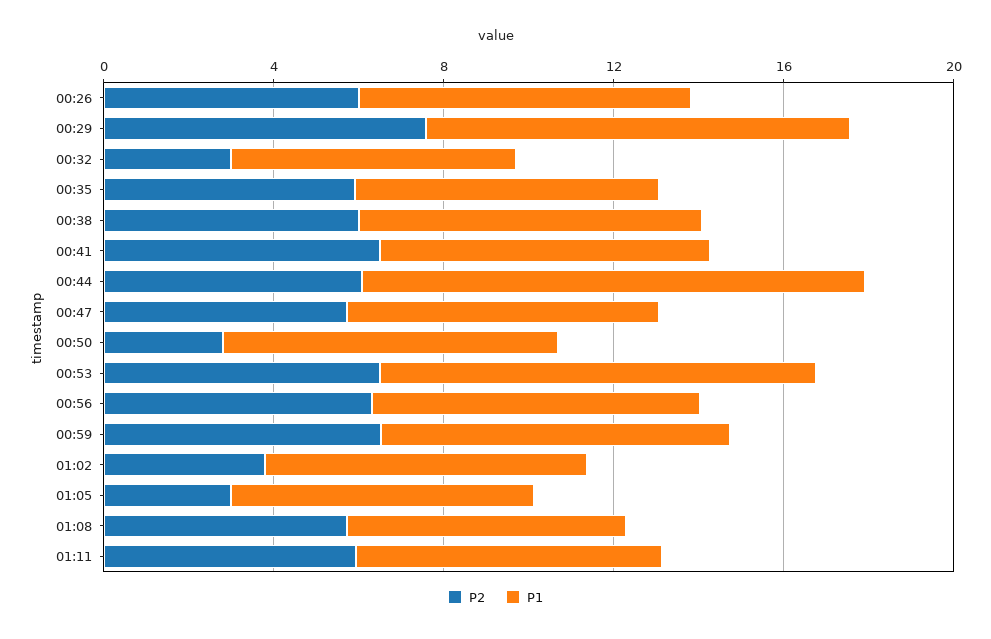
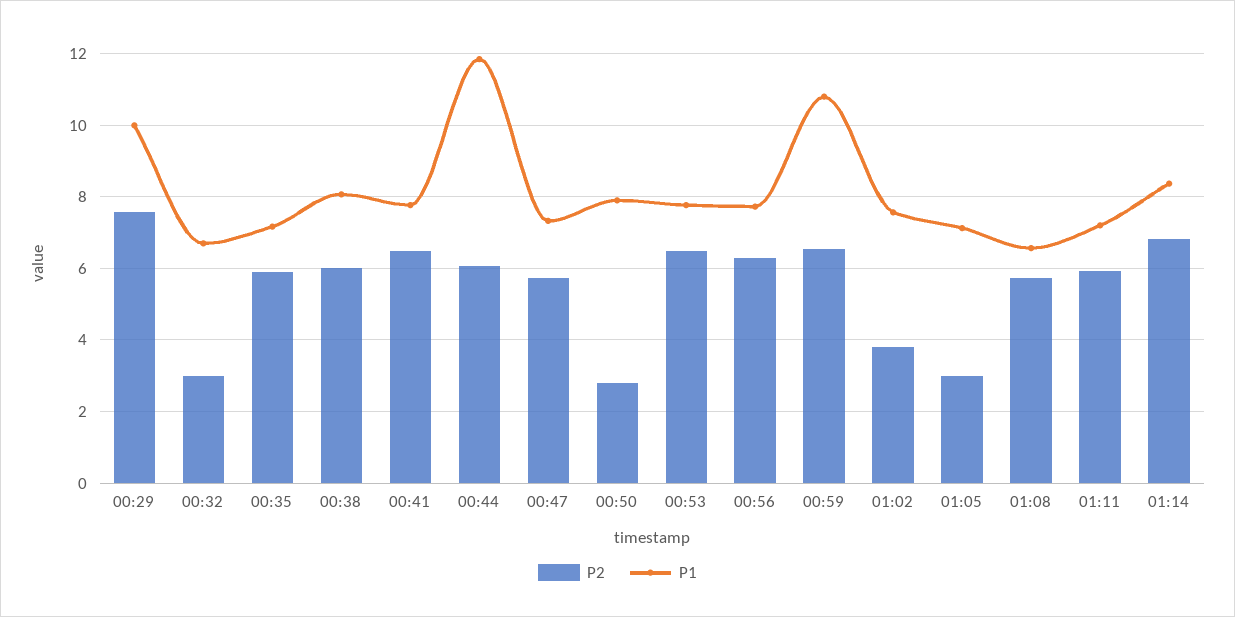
P2, 00:26: 6 -> none
P1, 00:26: 8 -> none
P1, 00:53: 10 -> 7.8
P1, 00:59: 8 -> 10.8
P2, 01:14: none -> 6.8
P1, 01:14: none -> 8.4

